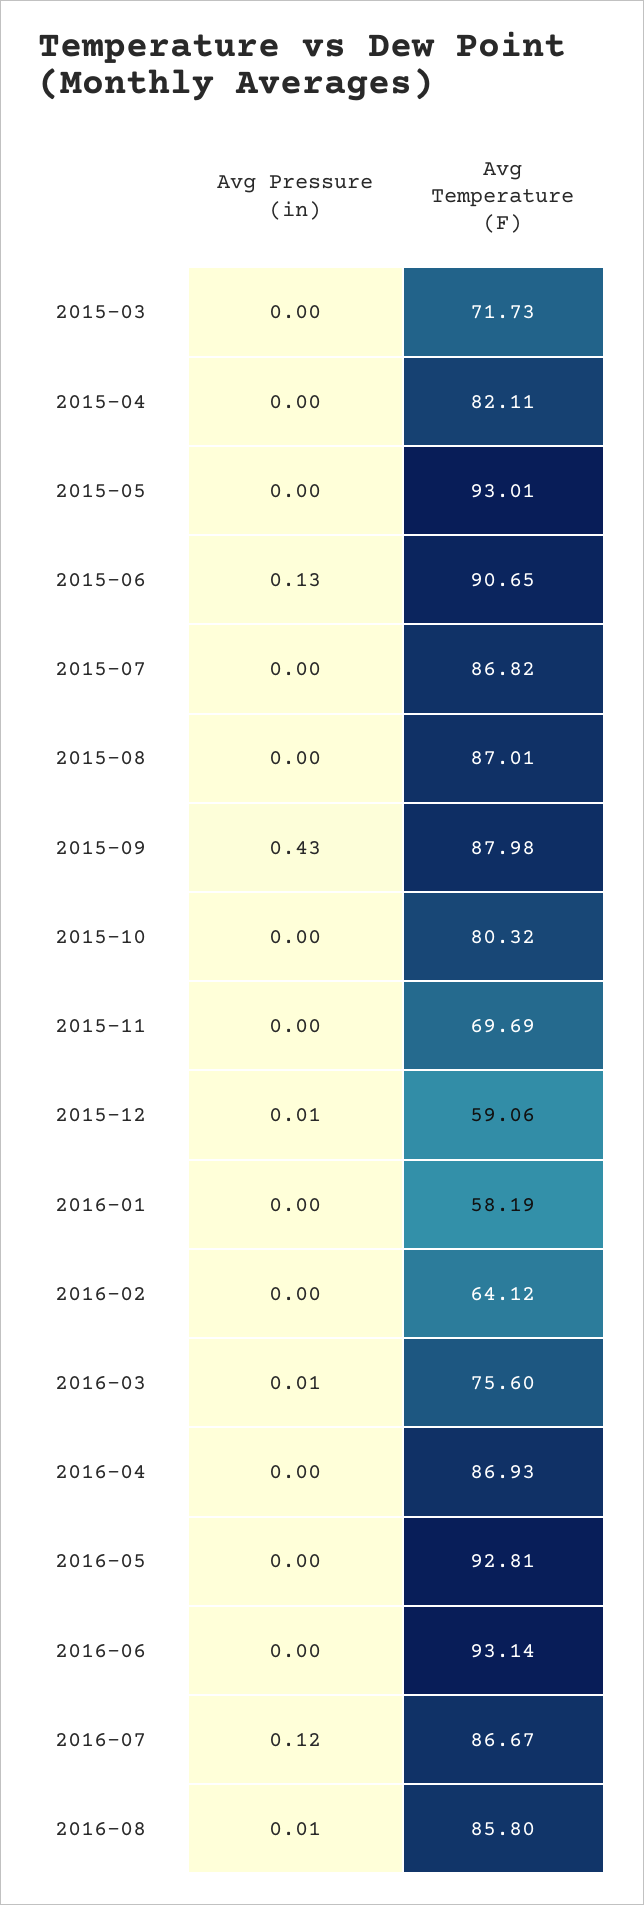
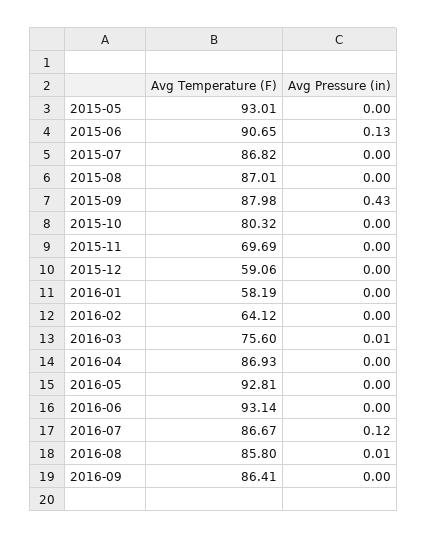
Avg Pressure (in), 2015-03: 0 -> none
Avg Temperature (F), 2015-03: 71.73 -> none
Avg Pressure (in), 2015-04: 0 -> none
Avg Temperature (F), 2015-04: 82.11 -> none
Avg Pressure (in), 2015-12: 0.01 -> 0
Avg Temperature (F), 2016-09: none -> 86.41
Avg Pressure (in), 2016-09: none -> 0

